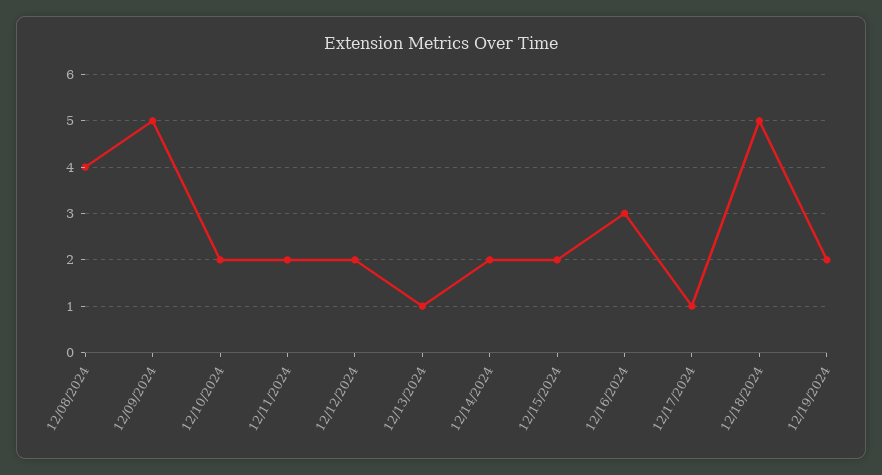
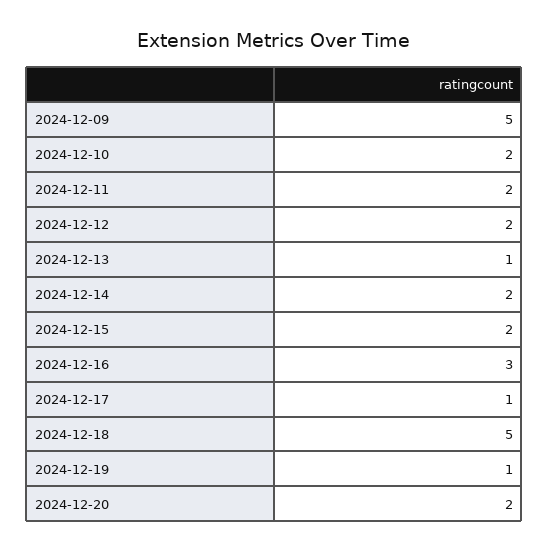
12/08/2024: 4 -> none
12/19/2024: 2 -> 1
2024-12-20: none -> 2

